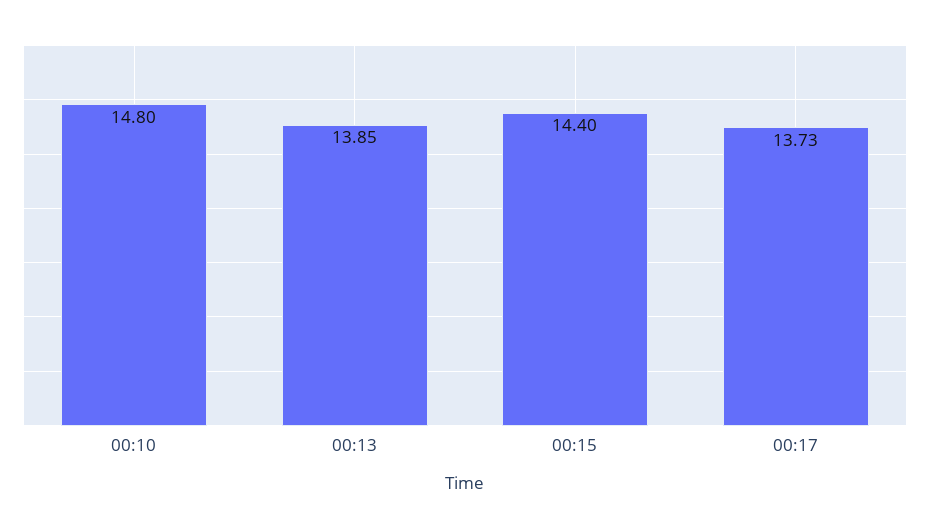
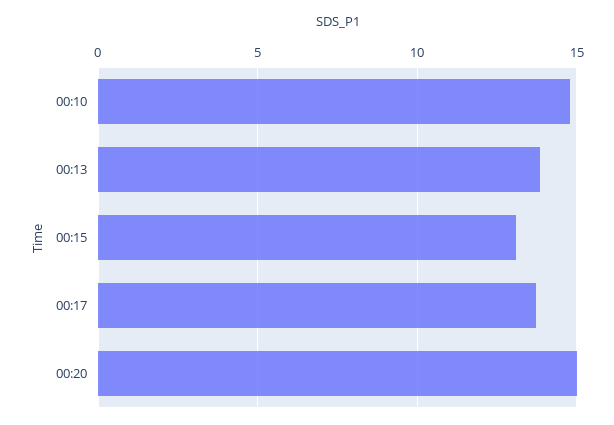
00:15: 14.4 -> 13
00:20: none -> 15

